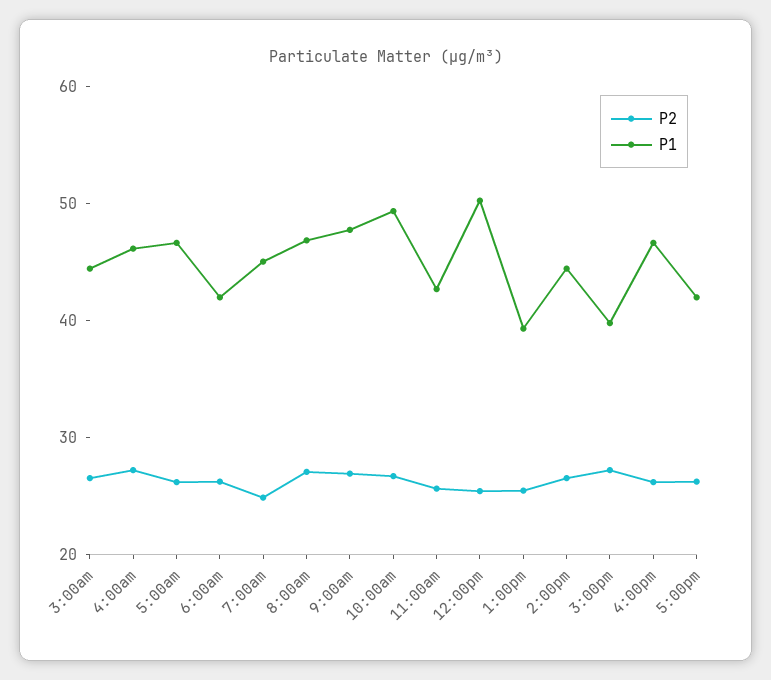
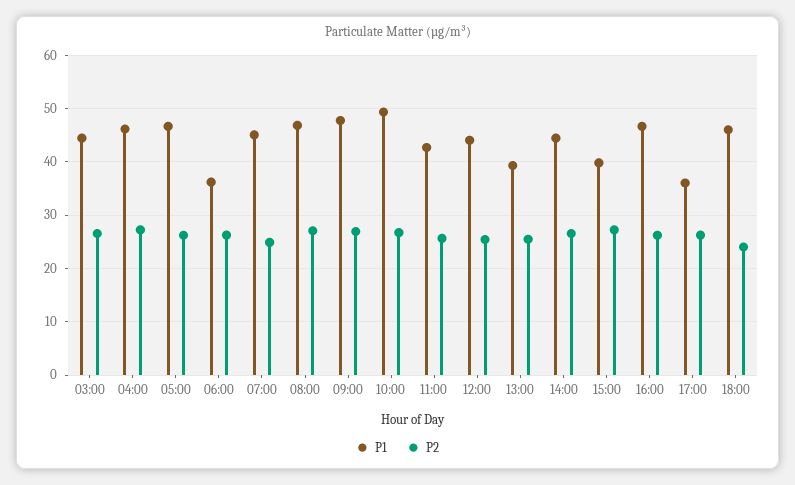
P1, 6:00am: 42 -> 36
P1, 12:00pm: 50 -> 44
P1, 5:00pm: 42 -> 36
P1, 18:00: none -> 46
P2, 18:00: none -> 24

